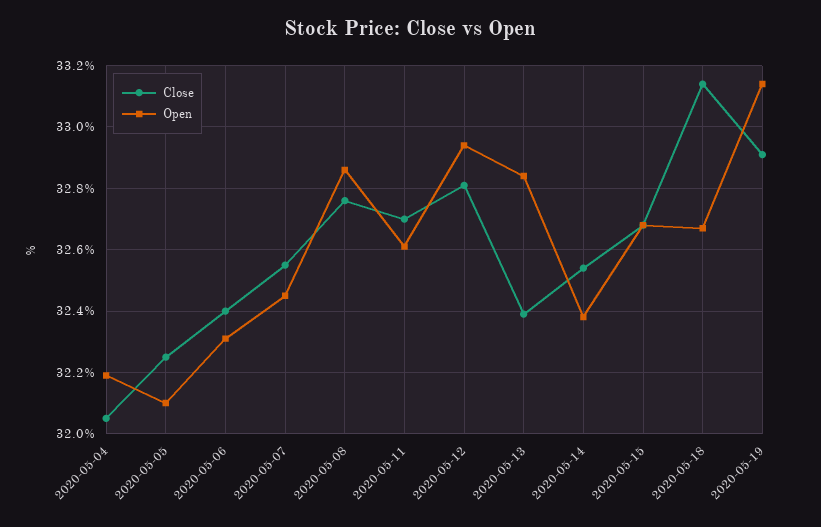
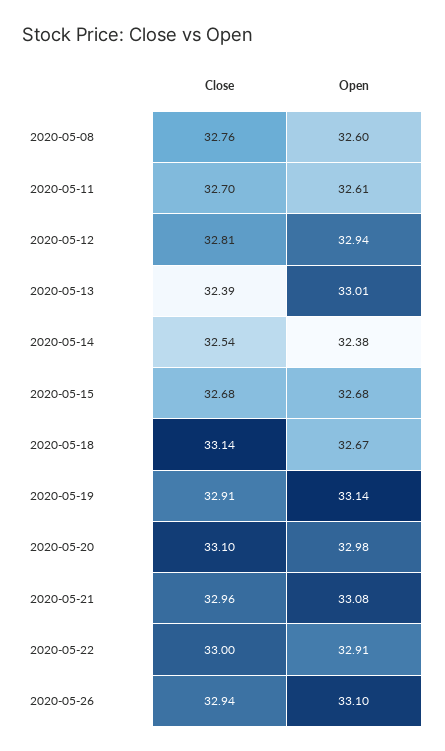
Close, 2020-05-04: 32.05 -> none
Open, 2020-05-04: 32.2 -> none
Close, 2020-05-05: 32.25 -> none
Open, 2020-05-05: 32.1 -> none
Close, 2020-05-06: 32.4 -> none
Open, 2020-05-06: 32.3 -> none
Close, 2020-05-07: 32.55 -> none
Open, 2020-05-07: 32.45 -> none
Open, 2020-05-08: 32.85 -> 32.6
Open, 2020-05-13: 32.85 -> 33.01
Close, 2020-05-20: none -> 33.1
Open, 2020-05-20: none -> 32.98
Close, 2020-05-21: none -> 32.96
Open, 2020-05-21: none -> 33.08
Close, 2020-05-22: none -> 33
Open, 2020-05-22: none -> 32.91
Close, 2020-05-26: none -> 32.94
Open, 2020-05-26: none -> 33.1

